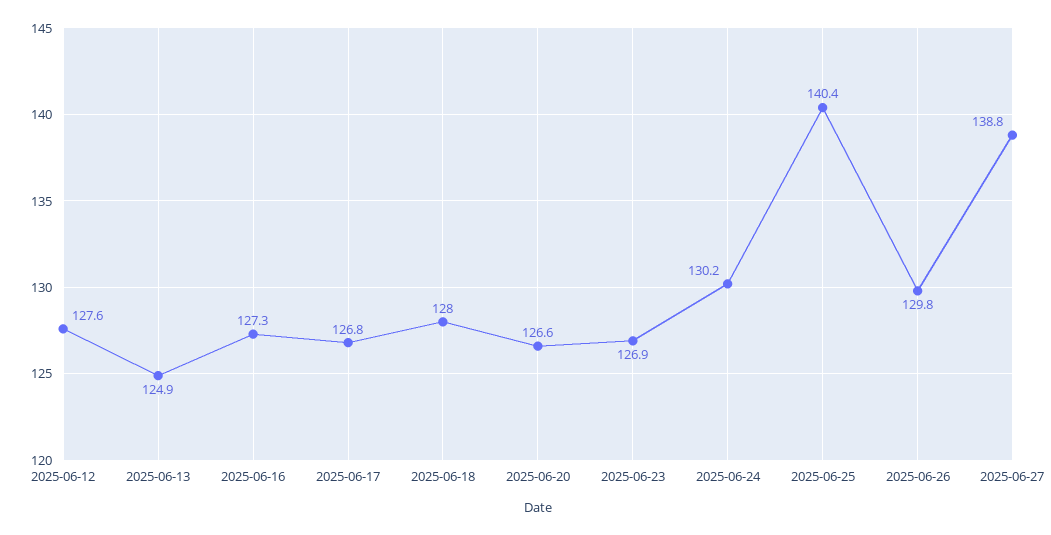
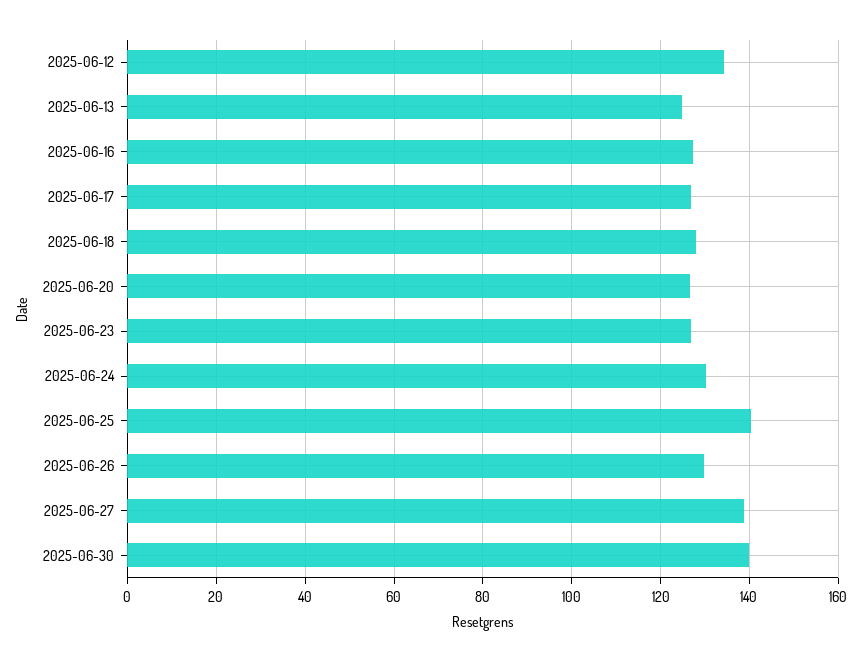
2025-06-12: 127.6 -> 134
2025-06-30: none -> 140

